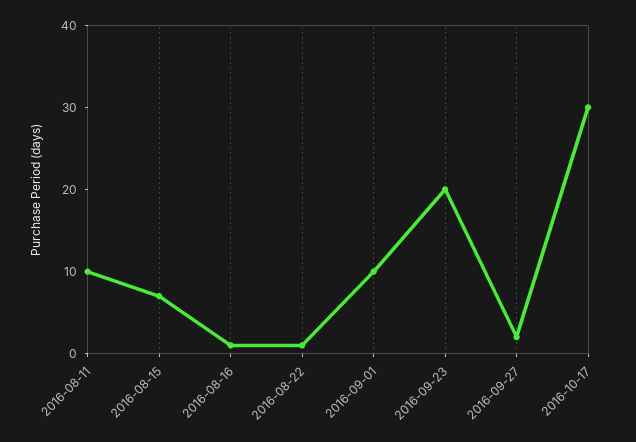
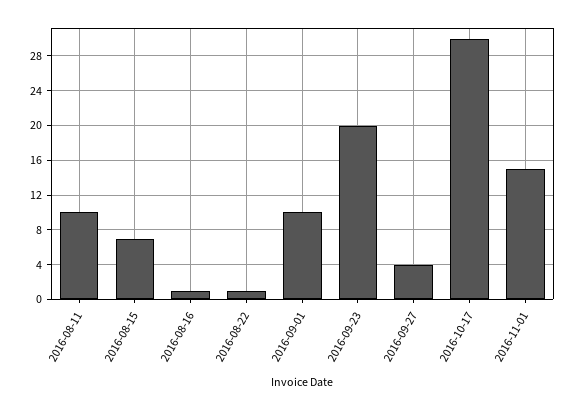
2016-09-27: 2 -> 4
2016-11-01: none -> 15

